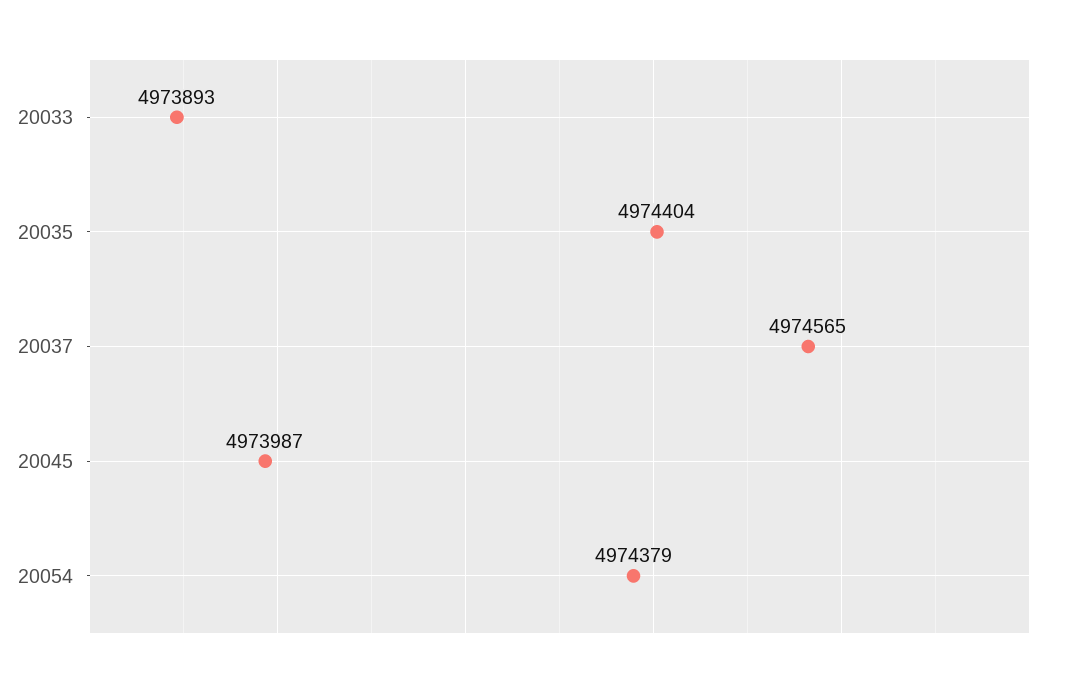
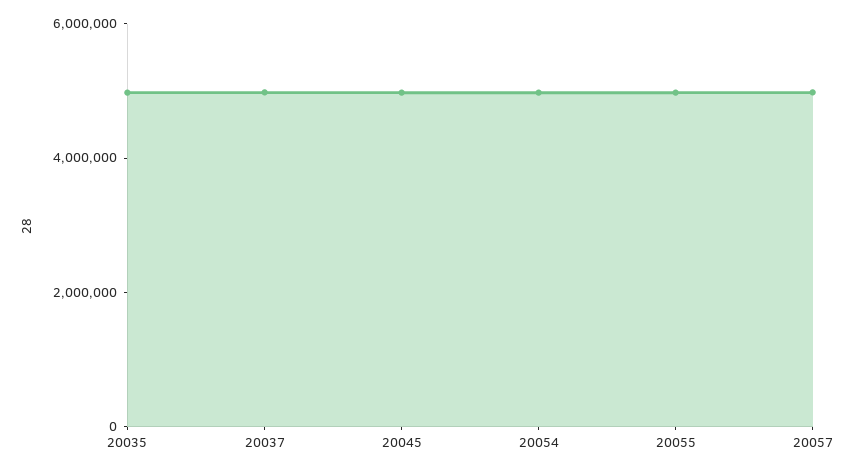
20033: 4973893 -> none
20055: none -> 5000000
20057: none -> 5000000

